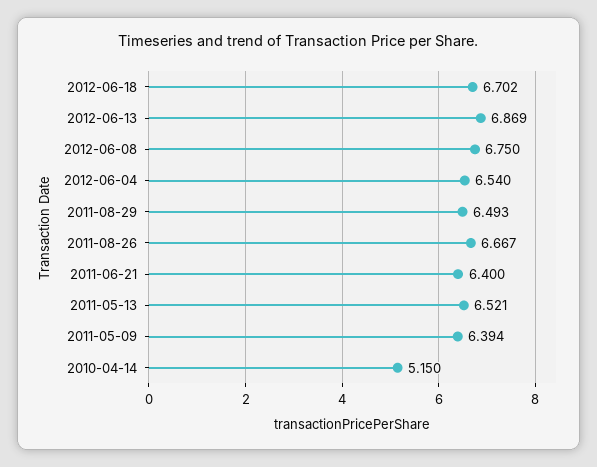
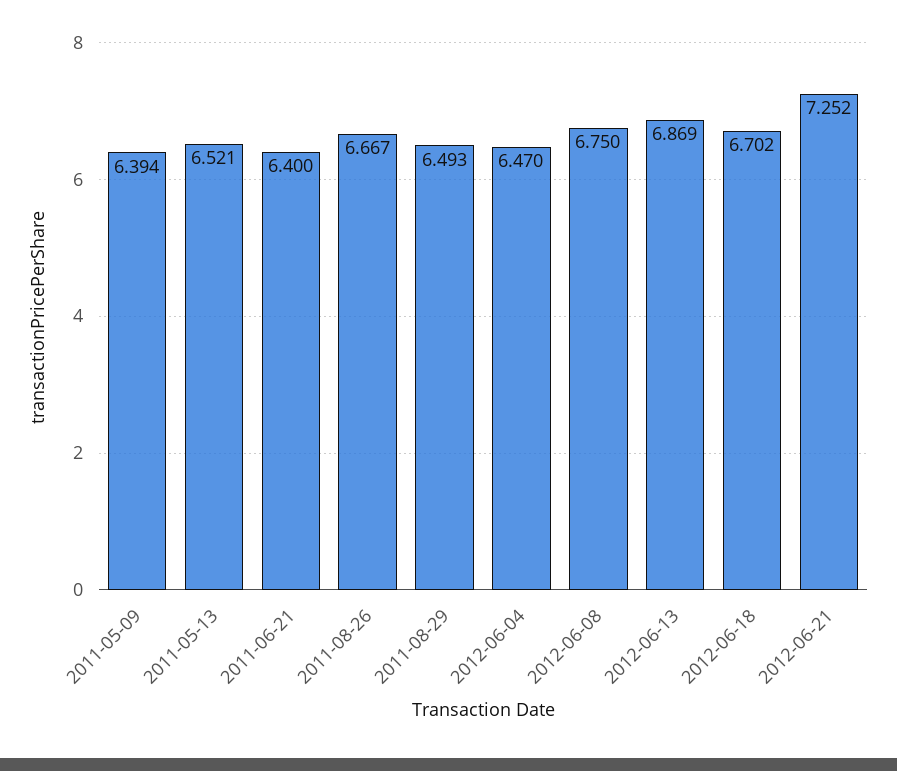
2012-06-04: 6.54 -> 6.47
2010-04-14: 5.15 -> none
2012-06-21: none -> 7.252

